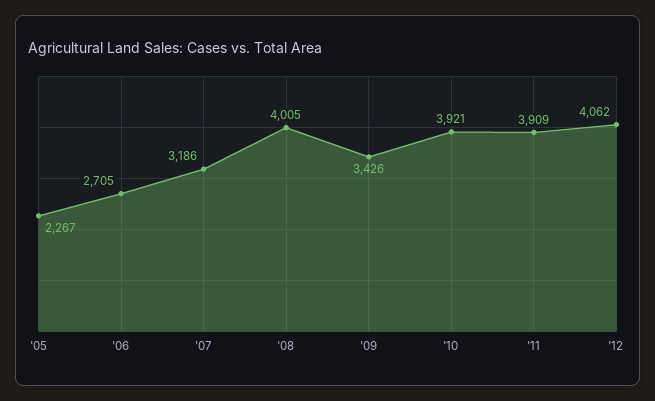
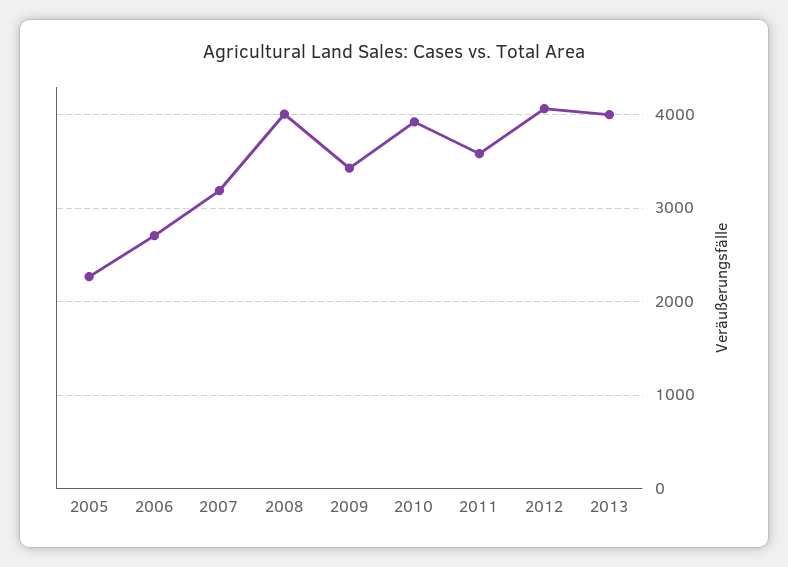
'11: 3909 -> 3600
2013: none -> 4000

